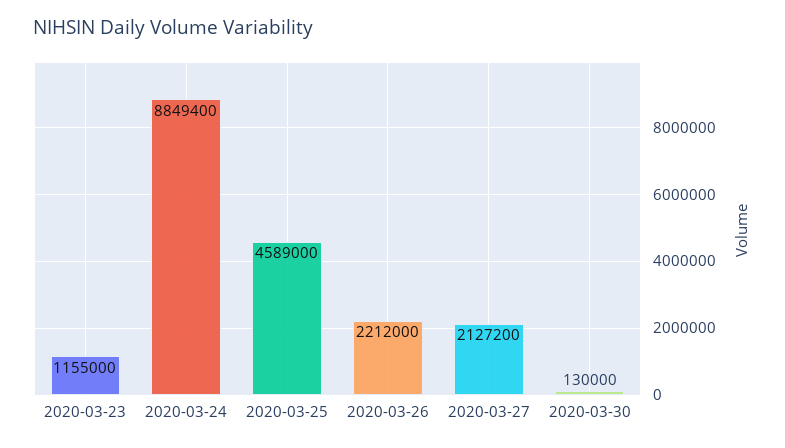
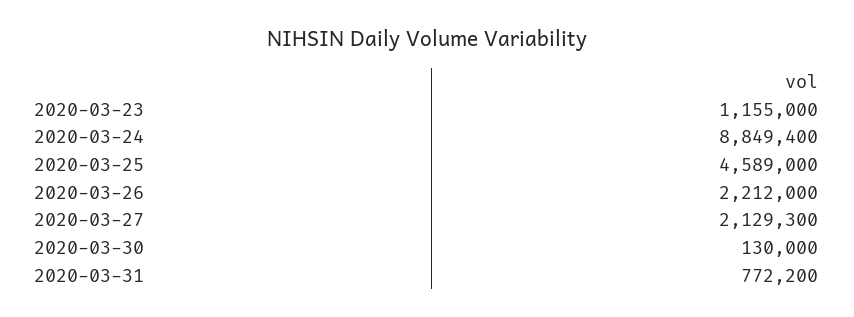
2020-03-27: 2127200 -> 2129300
2020-03-31: none -> 772200

